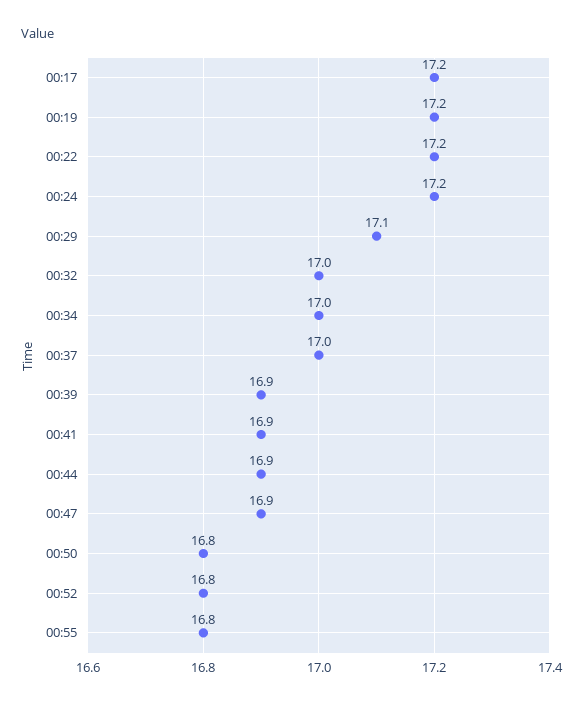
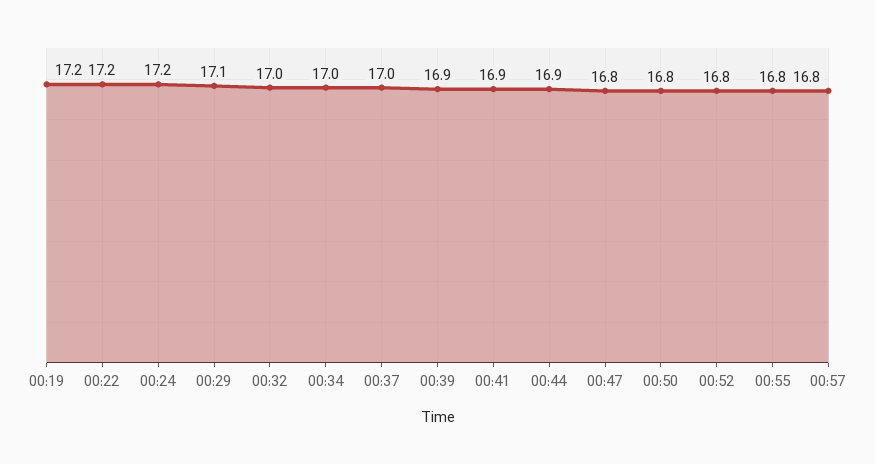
00:17: 17.2 -> none
00:47: 16.9 -> 16.8
00:57: none -> 16.8

